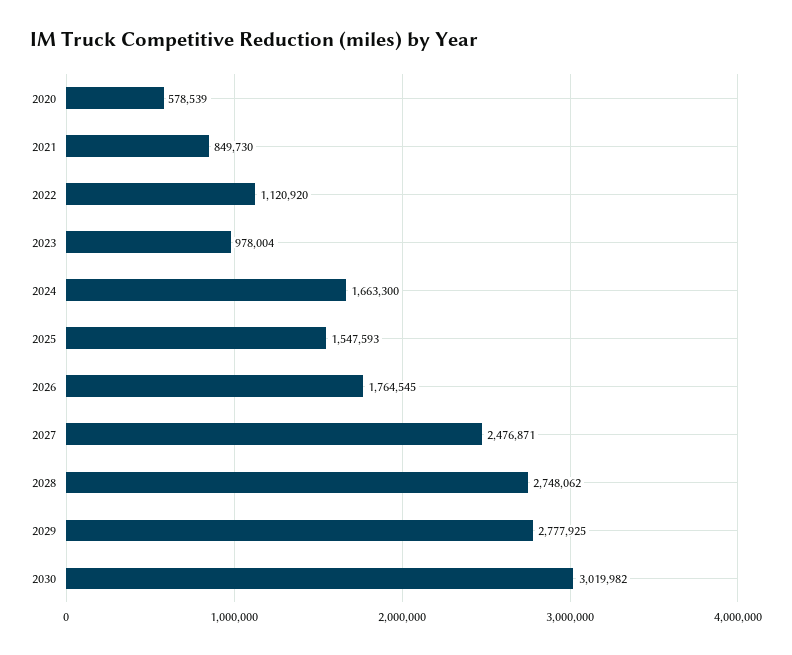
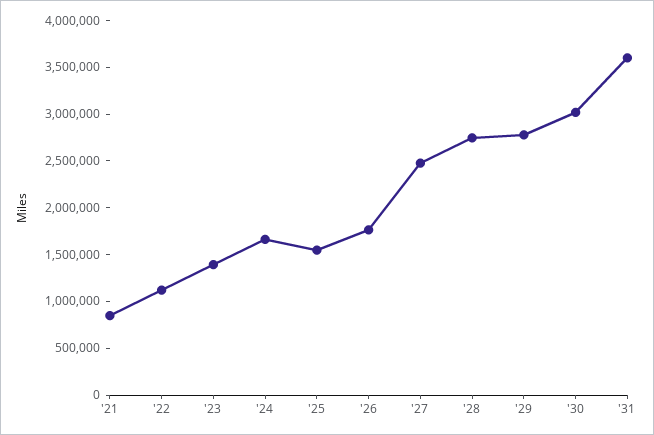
2020: 578539 -> none
2023: 978004 -> 1400000
'31: none -> 3600000

